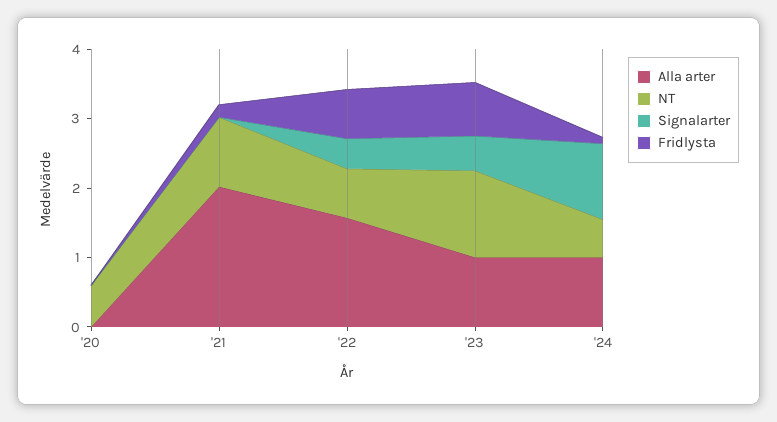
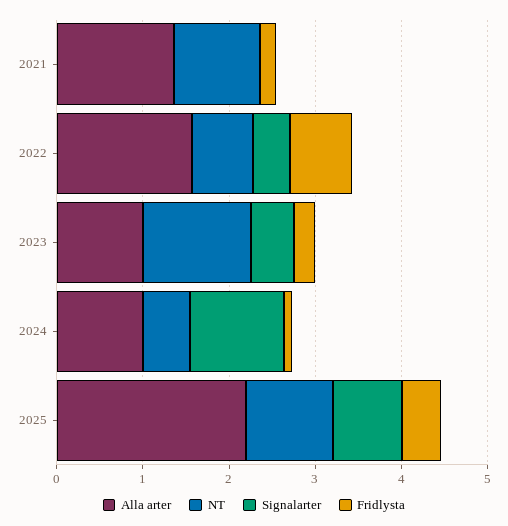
Alla arter, '20: 0 -> none
NT, '20: 0.6 -> none
Signalarter, '20: 0 -> none
Fridlysta, '20: 0 -> none
Alla arter, '21: 2 -> 1.4
Fridlysta, '23: 0.8 -> 0.2
Alla arter, 2025: none -> 2.2
NT, 2025: none -> 1
Signalarter, 2025: none -> 0.8
Fridlysta, 2025: none -> 0.4

